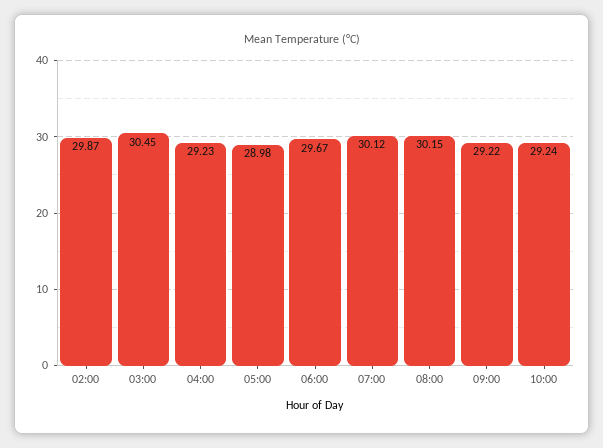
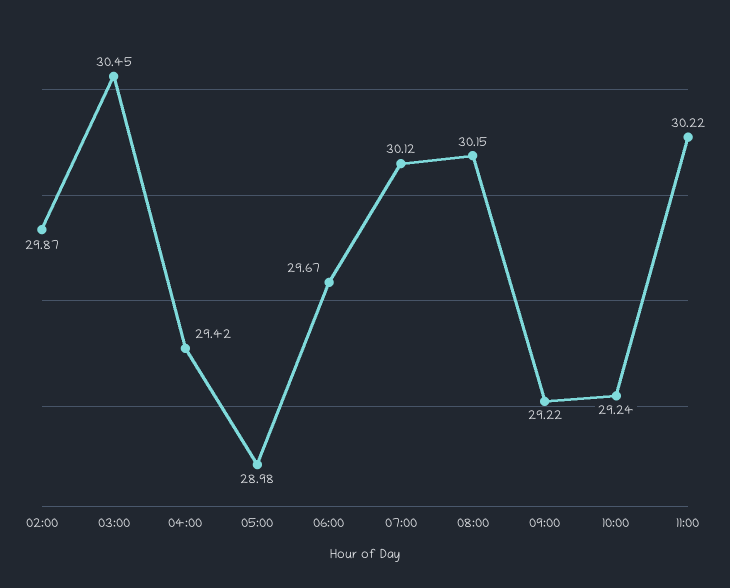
04:00: 29.23 -> 29.42
11:00: none -> 30.22

